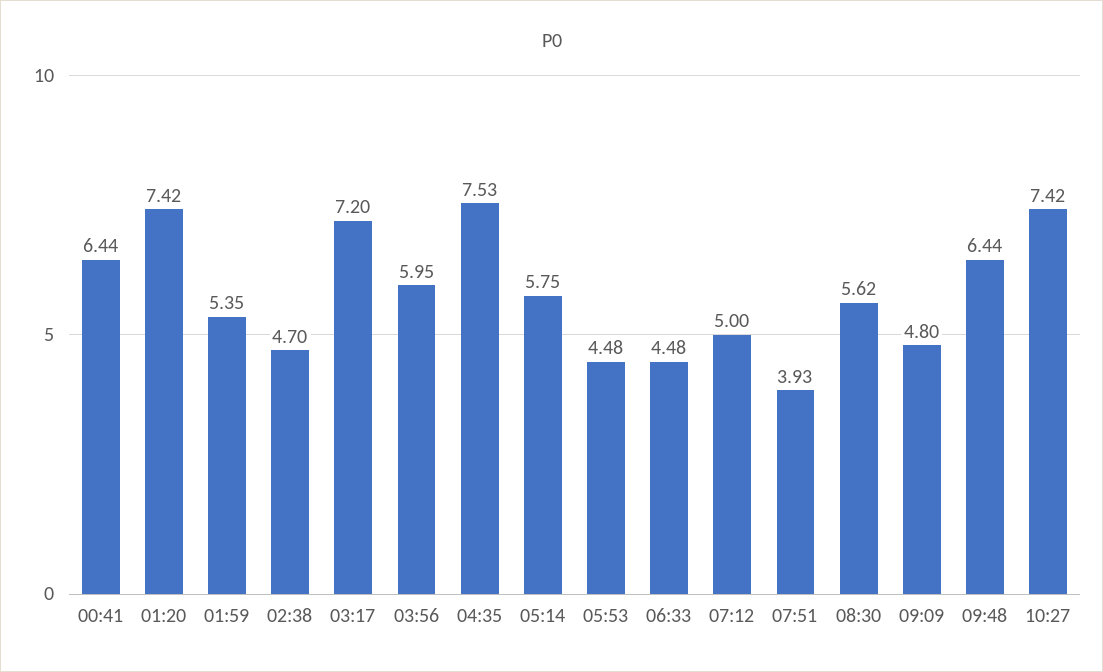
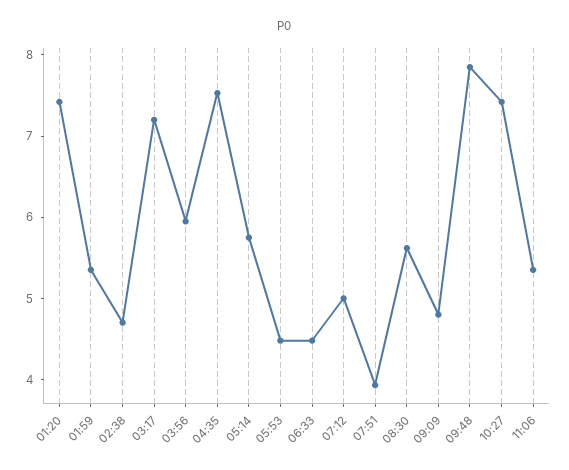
00:41: 6.44 -> none
09:48: 6.44 -> 7.8
11:06: none -> 5.4

